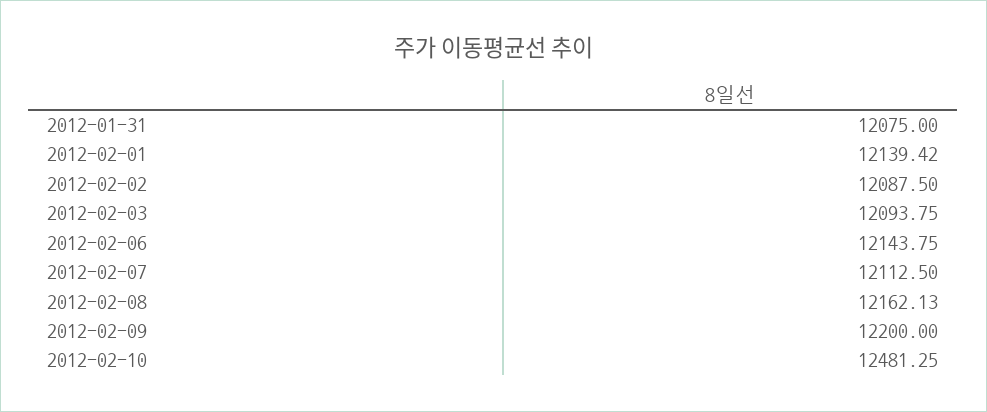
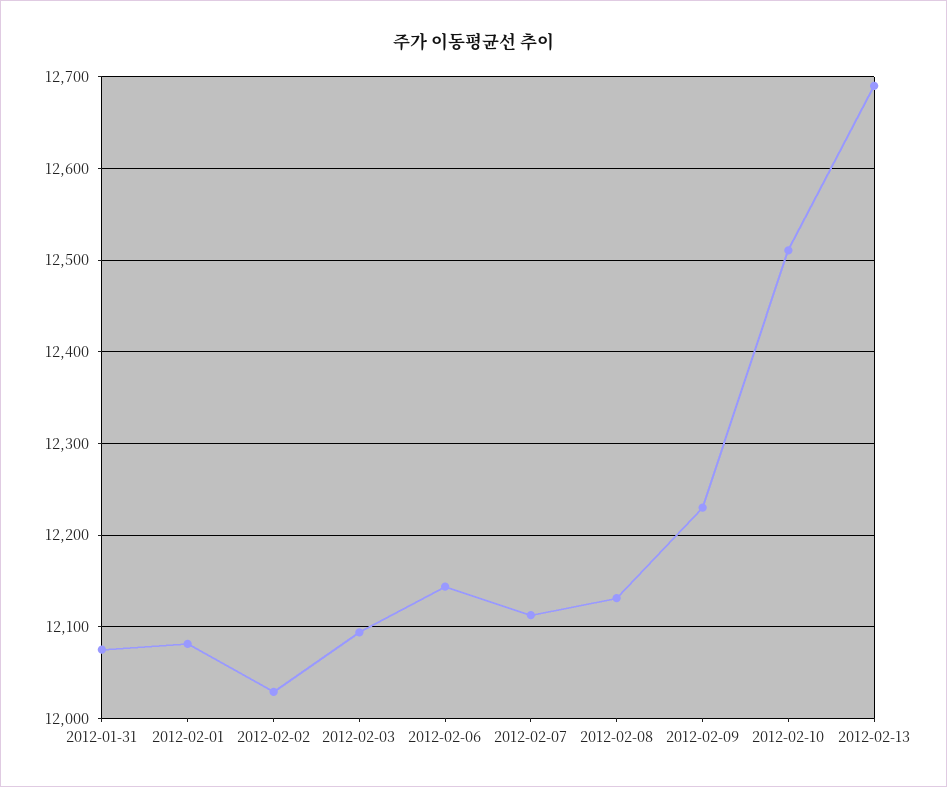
2012-02-01: 12139.42 -> 12080
2012-02-02: 12087.5 -> 12030
2012-02-08: 12162.13 -> 12130
2012-02-09: 12200 -> 12230
2012-02-10: 12481.25 -> 12510
2012-02-13: none -> 12690

